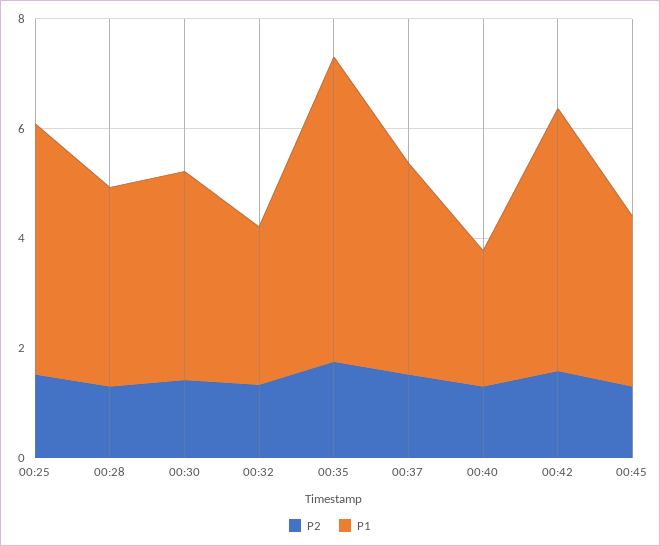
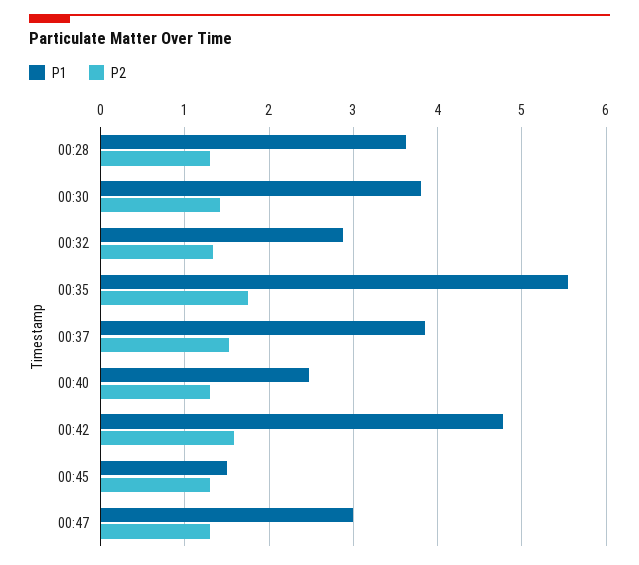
P2, 00:25: 1.5 -> none
P1, 00:25: 4.5 -> none
P1, 00:45: 3 -> 1.5
P1, 00:47: none -> 3
P2, 00:47: none -> 1.3

